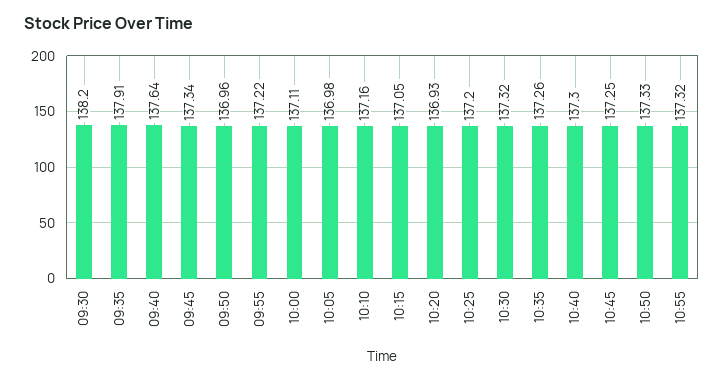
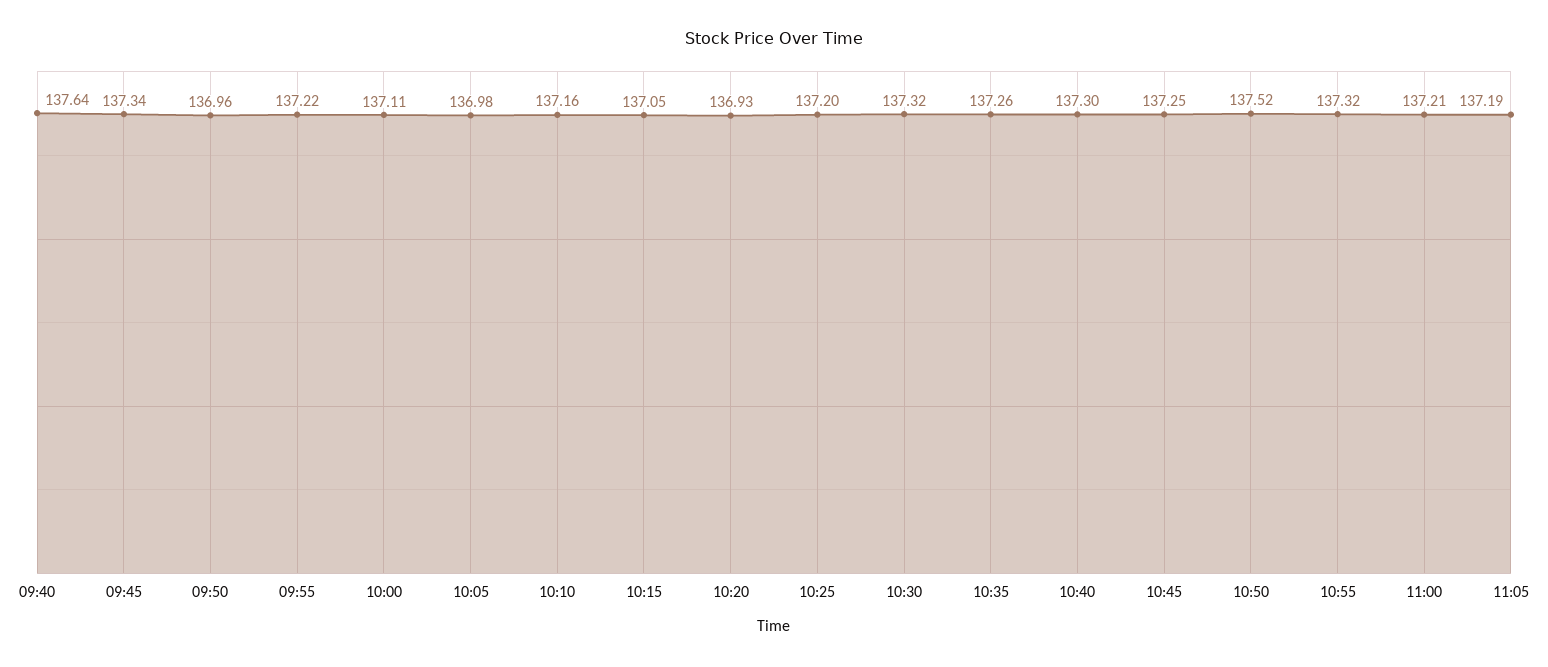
09:30: 138.2 -> none
09:35: 137.91 -> none
10:50: 137.33 -> 137.52
11:00: none -> 137.21
11:05: none -> 137.19

